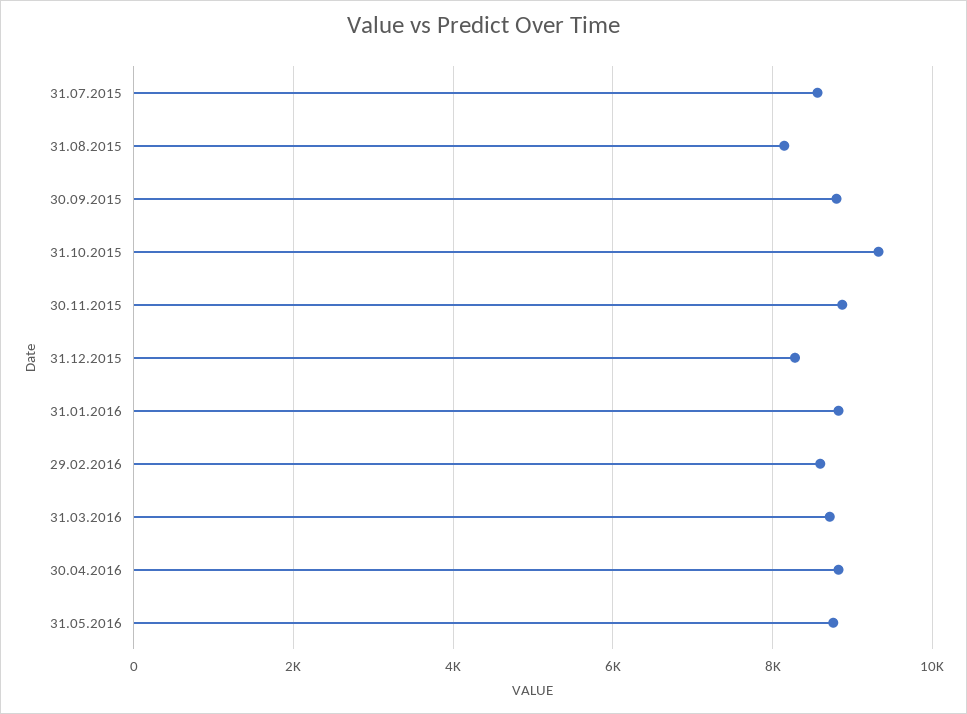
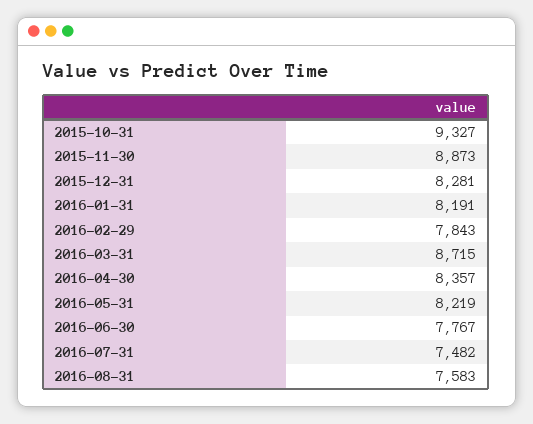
31.07.2015: 8600 -> none
31.08.2015: 8200 -> none
30.09.2015: 8800 -> none
31.01.2016: 8800 -> 8191
29.02.2016: 8600 -> 7843
30.04.2016: 8800 -> 8357
31.05.2016: 8800 -> 8219
2016-06-30: none -> 7767
2016-07-31: none -> 7482
2016-08-31: none -> 7583

